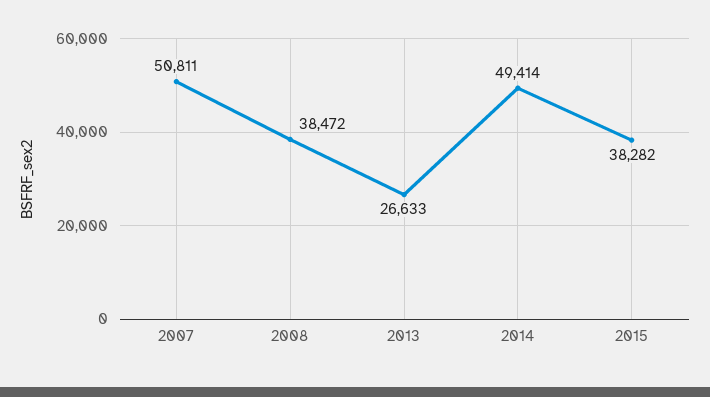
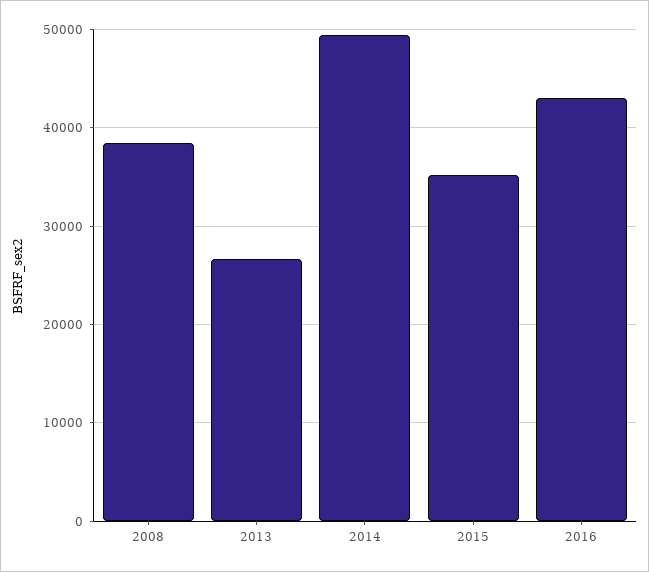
2007: 50811 -> none
2015: 38282 -> 35000
2016: none -> 43000

